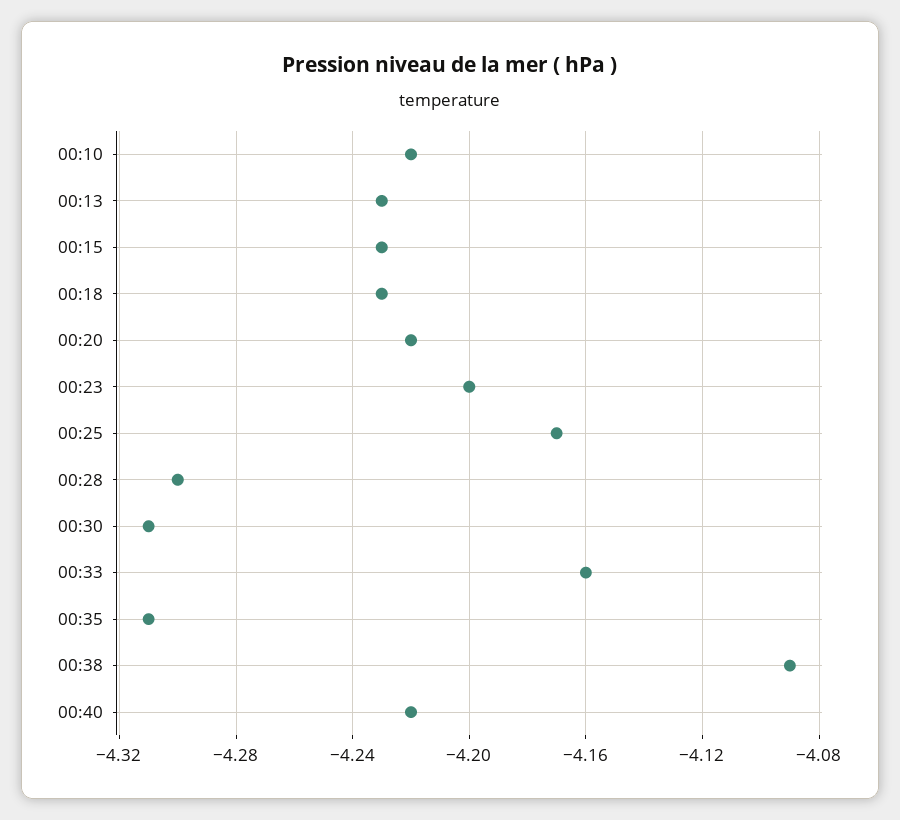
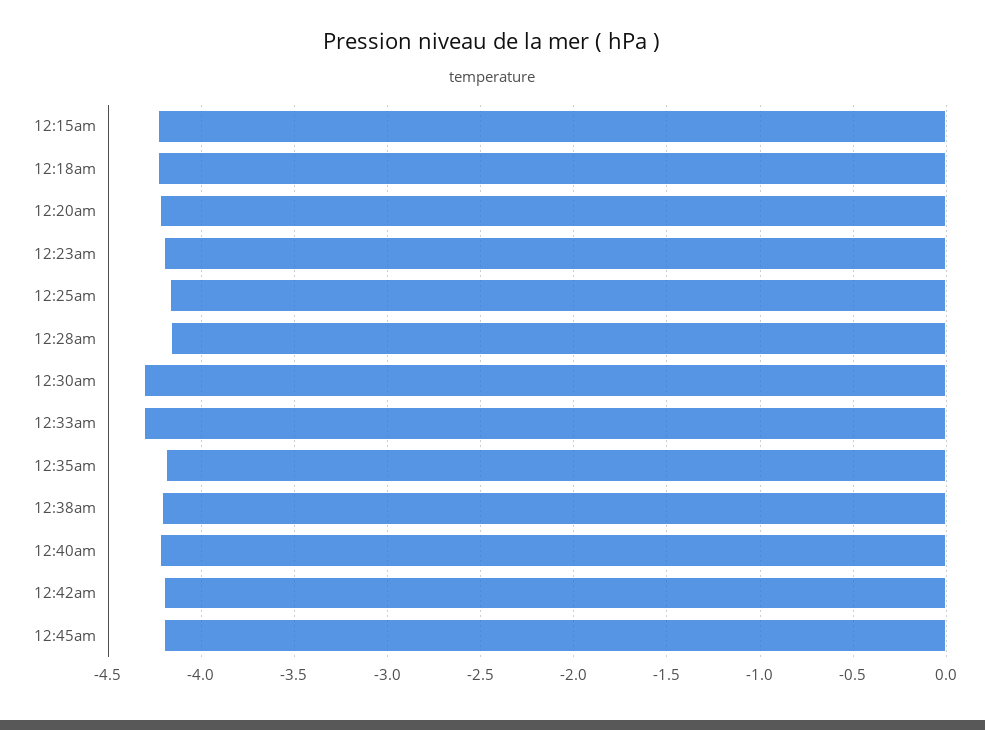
00:10: -4.22 -> none
00:13: -4.23 -> none
00:28: -4.3 -> -4.15
00:33: -4.16 -> -4.3
00:35: -4.31 -> -4.2
00:38: -4.09 -> -4.2
12:42am: none -> -4.2
12:45am: none -> -4.2

